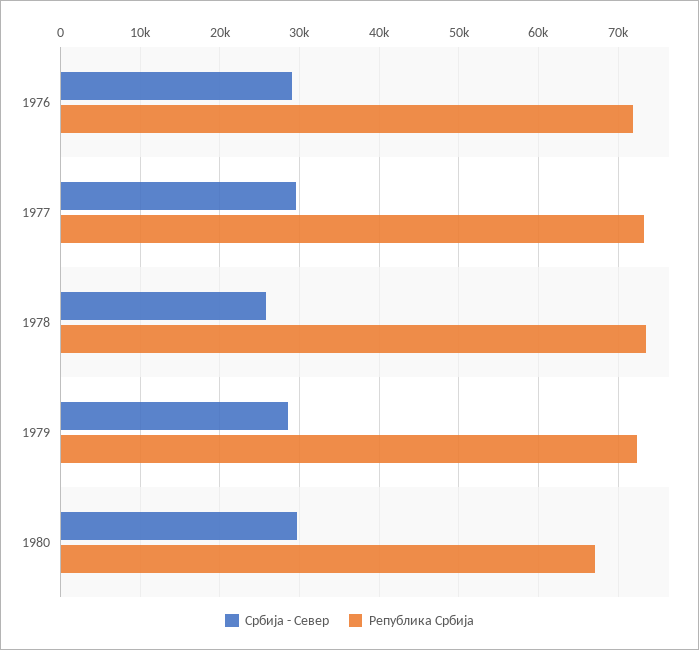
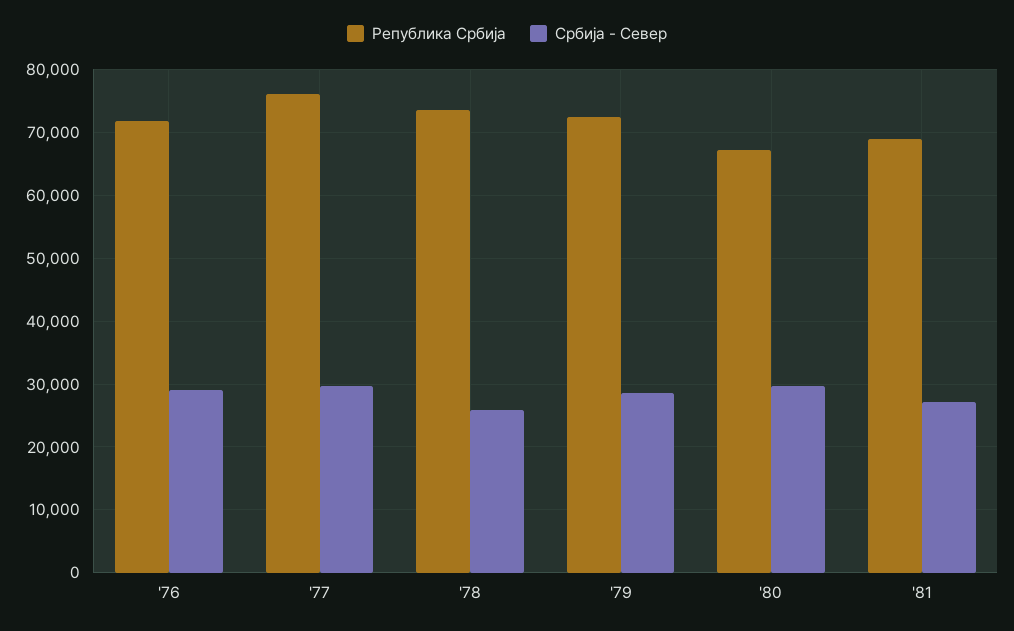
Република Србија, 1977: 73000 -> 76000
Република Србија, '81: none -> 69000
Србија - Север, '81: none -> 27000

